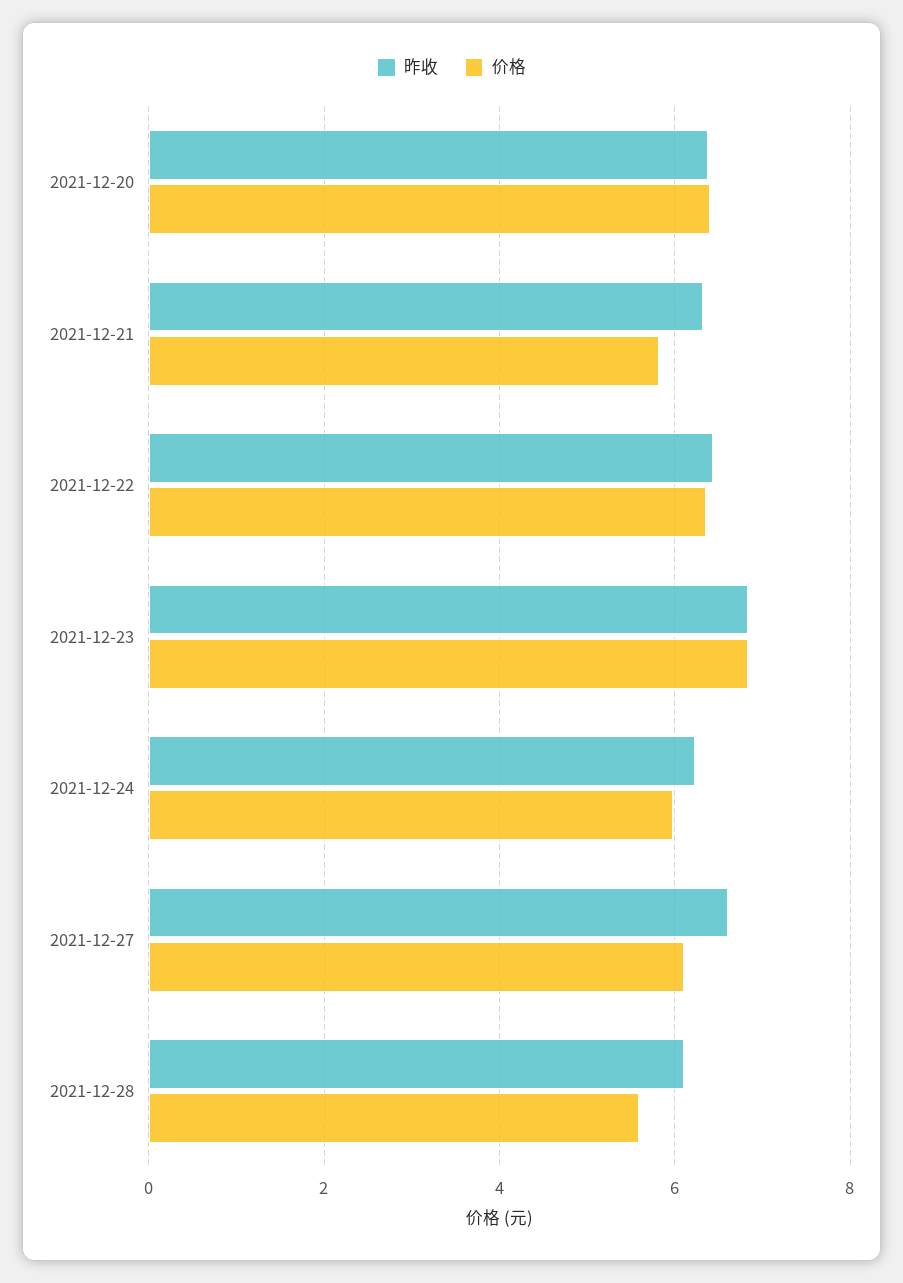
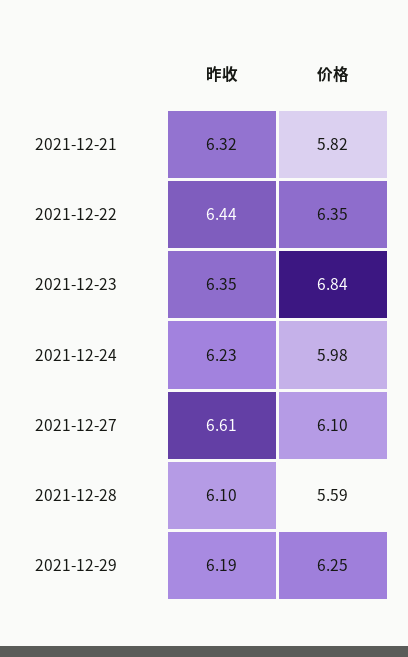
昨收, 2021-12-20: 6.4 -> none
价格, 2021-12-20: 6.4 -> none
昨收, 2021-12-23: 6.8 -> 6.35
昨收, 2021-12-29: none -> 6.19
价格, 2021-12-29: none -> 6.25

